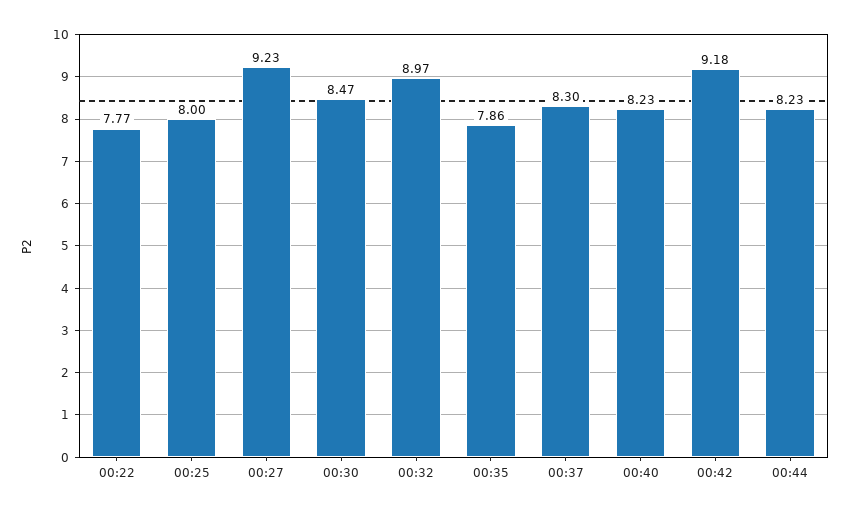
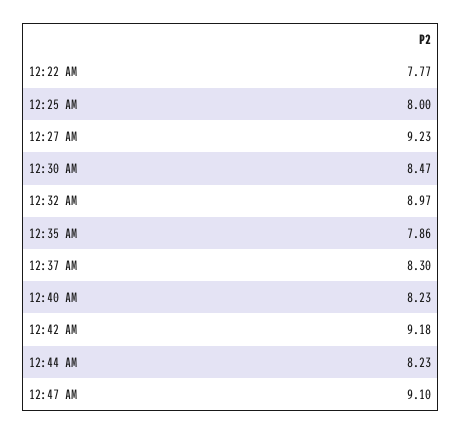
12:47 AM: none -> 9.1

